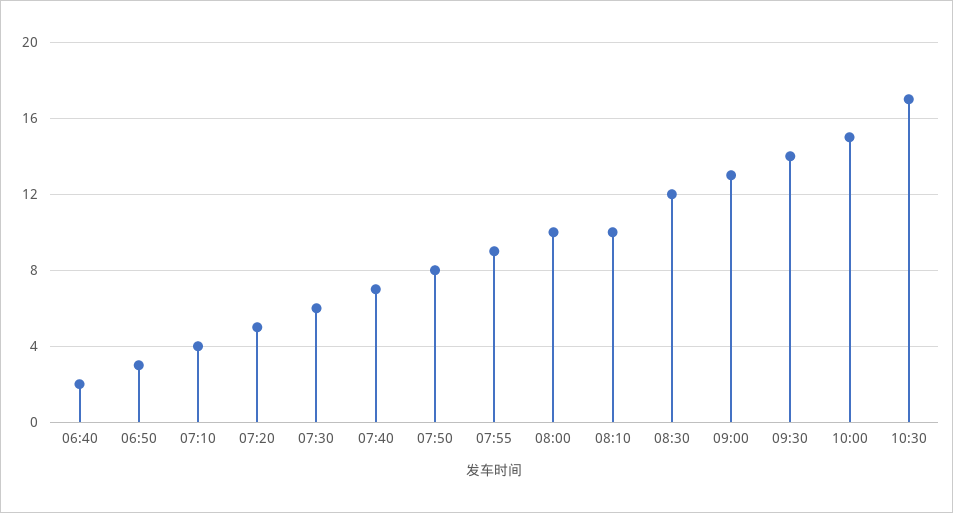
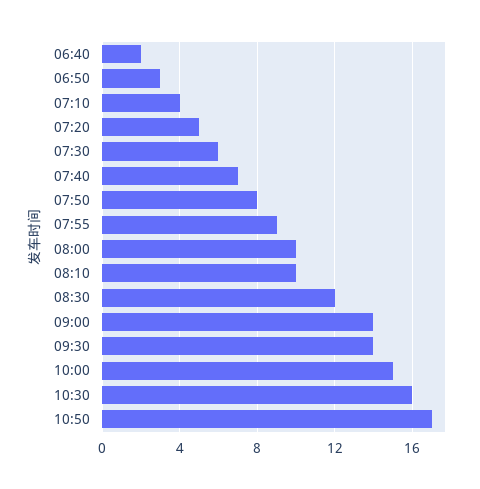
09:00: 13 -> 14
10:30: 17 -> 16
10:50: none -> 17

